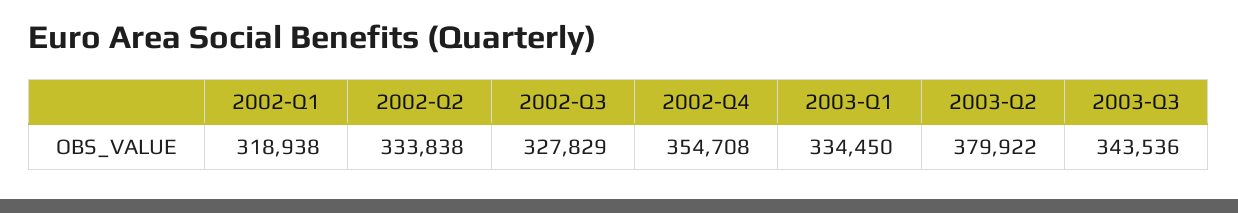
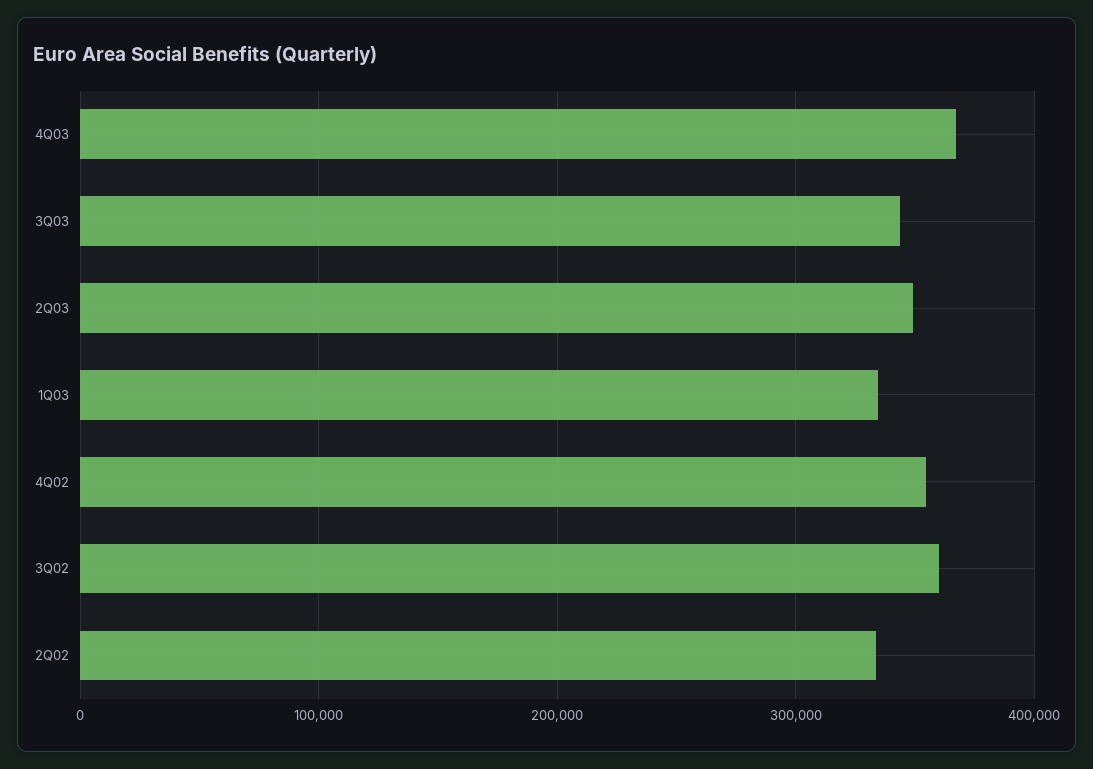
2002-Q1: 318938 -> none
2002-Q3: 327829 -> 360000
2003-Q2: 379922 -> 350000
4Q03: none -> 370000

